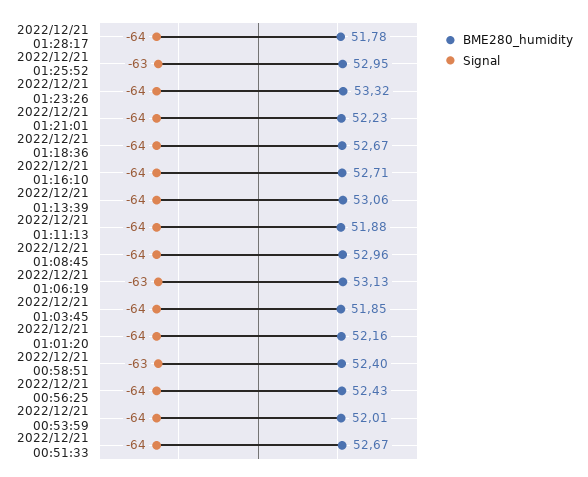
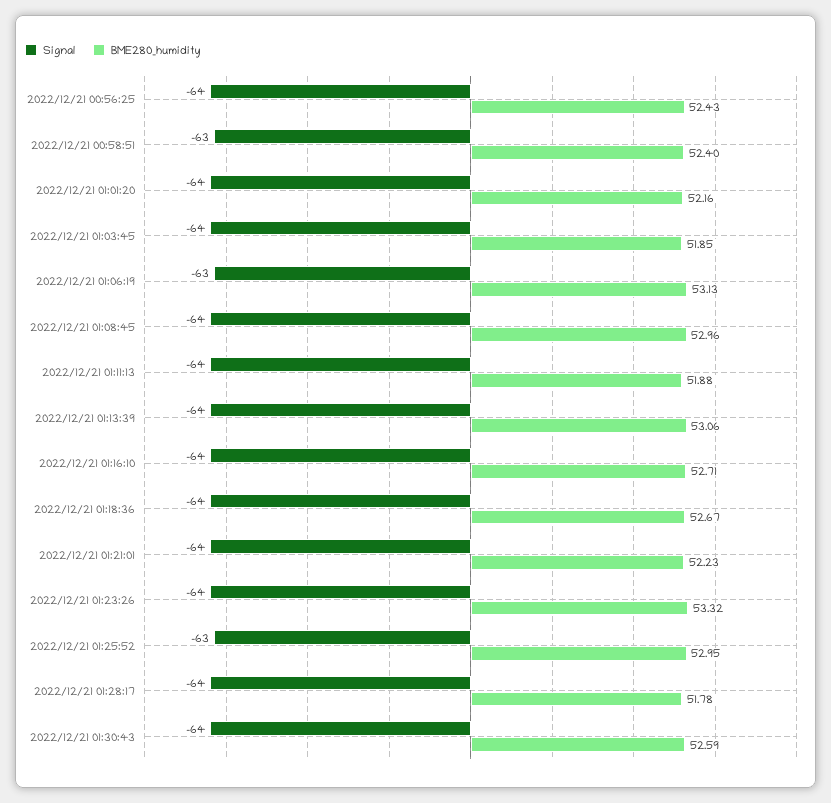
BME280_humidity, 2022/12/21 00:53:59: 52.01 -> none
Signal, 2022/12/21 00:53:59: -64 -> none
BME280_humidity, 2022/12/21 00:51:33: 52.67 -> none
Signal, 2022/12/21 00:51:33: -64 -> none
Signal, 2022/12/21 01:30:43: none -> -64
BME280_humidity, 2022/12/21 01:30:43: none -> 52.59

